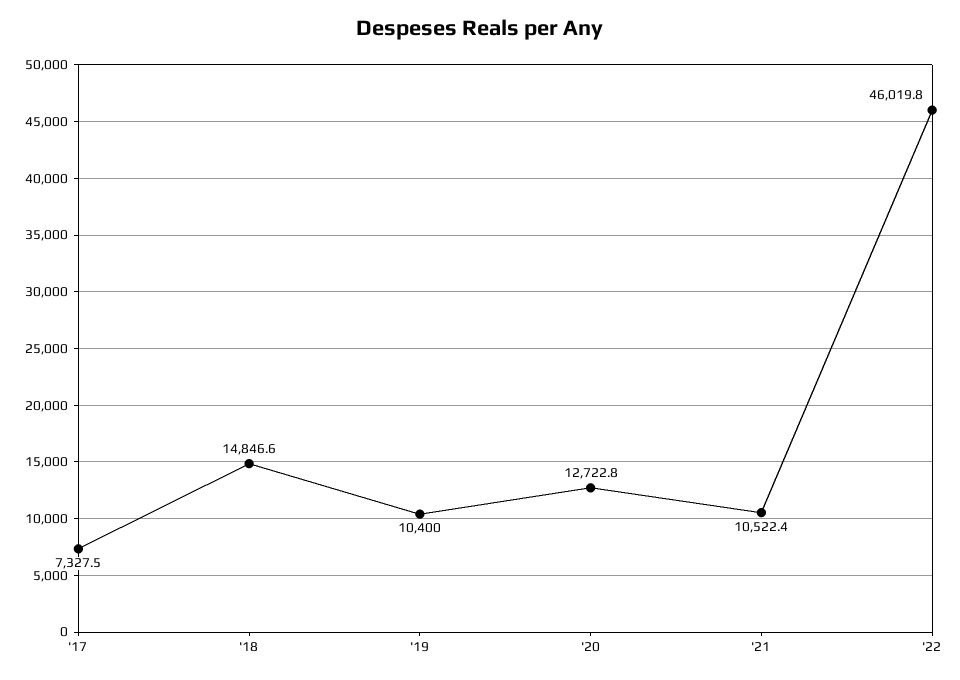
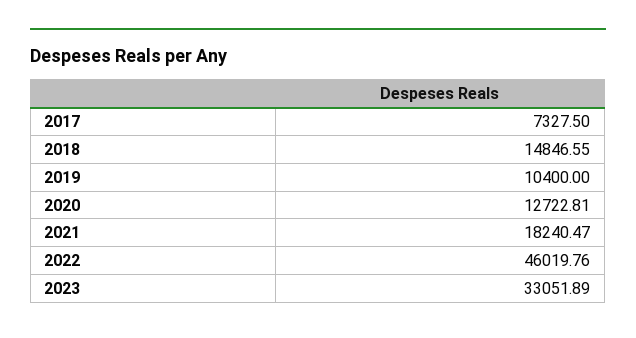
'21: 10522.4 -> 18240.47
2023: none -> 33051.89

